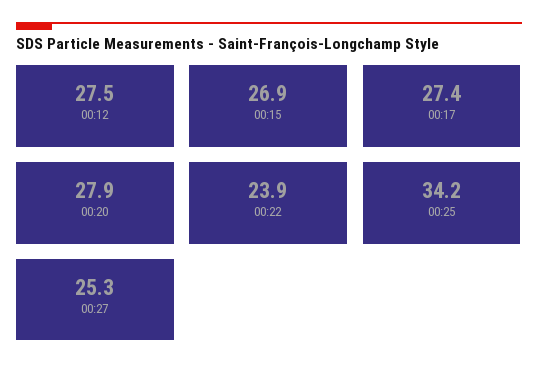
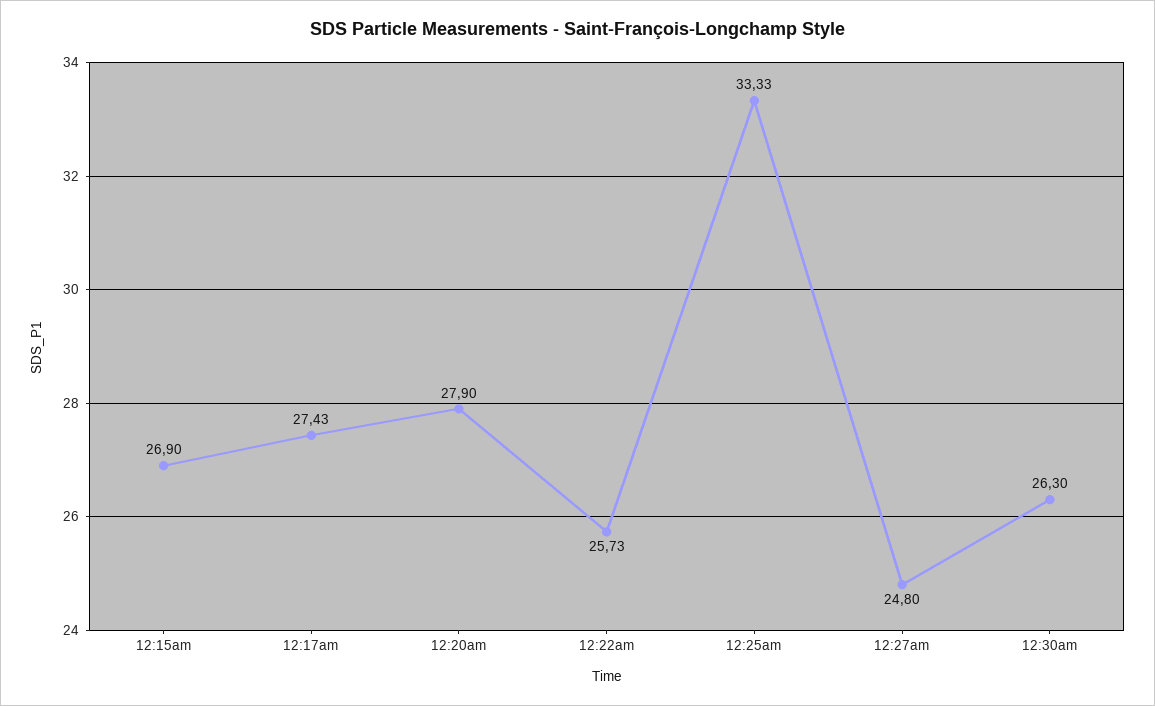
00:12: 27.5 -> none
00:22: 23.9 -> 25.73
00:25: 34.2 -> 33.33
00:27: 25.3 -> 24.8
12:30am: none -> 26.3

